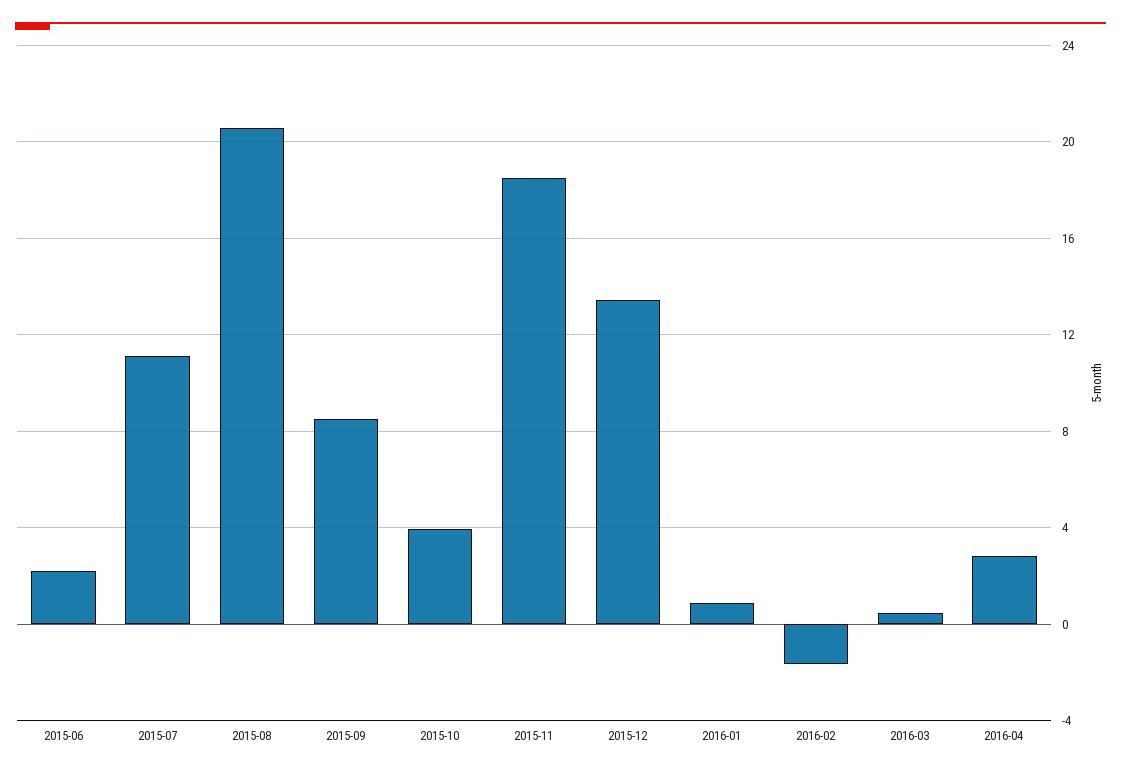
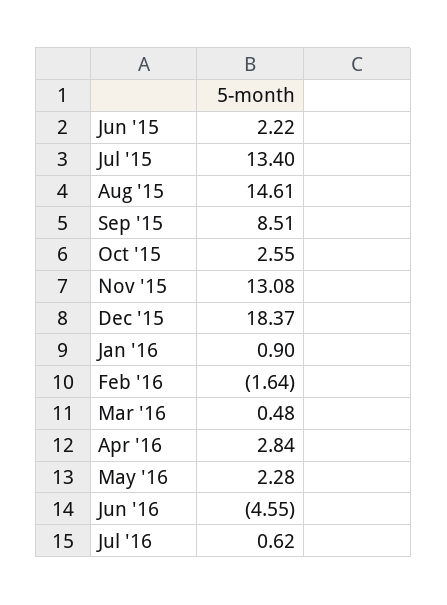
2015-07: 11 -> 13.4
2015-08: 20.5 -> 14.61
2015-10: 4 -> 2.55
2015-11: 18.5 -> 13.08
2015-12: 13.5 -> 18.37
May '16: none -> 2.28
Jun '16: none -> -4.55
Jul '16: none -> 0.62

